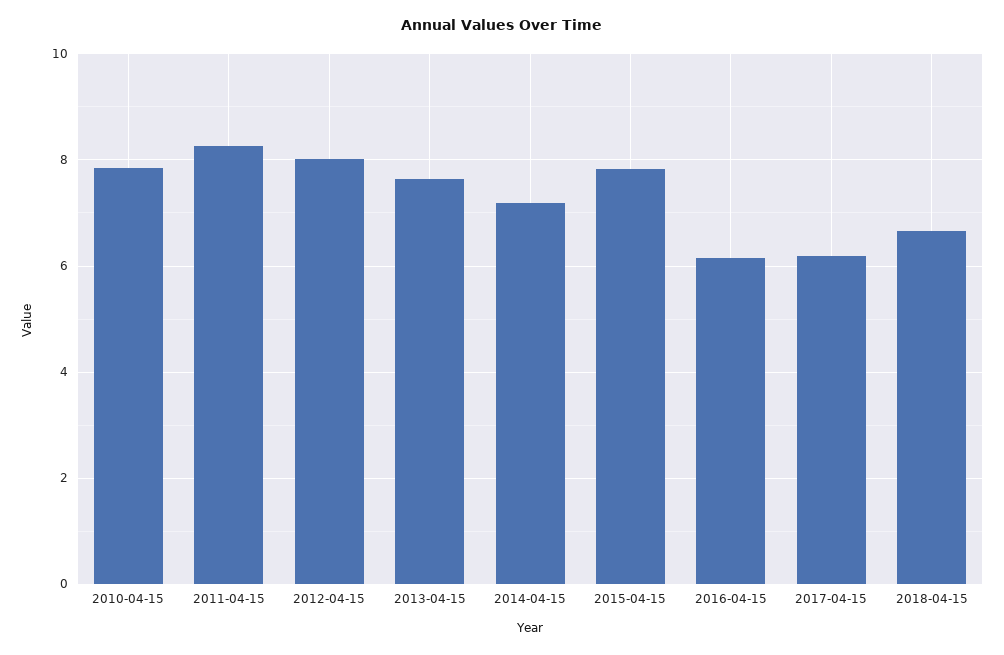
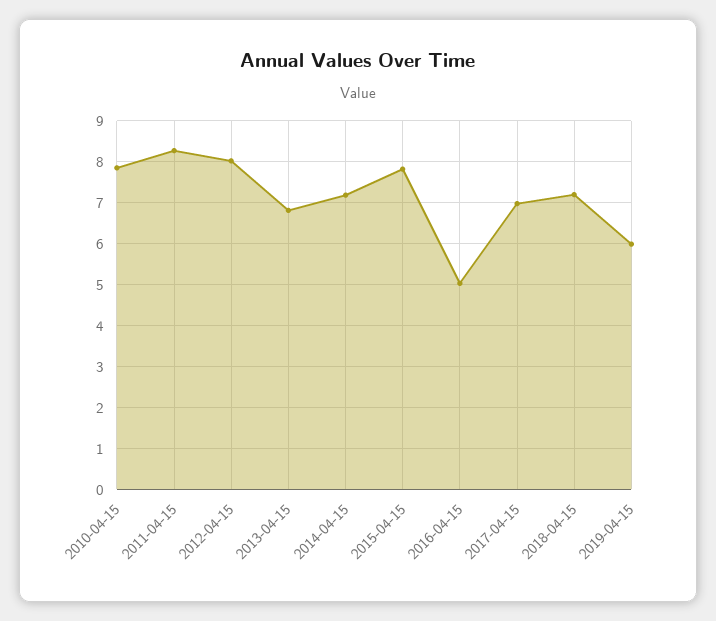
2013-04-15: 7.6 -> 6.8
2016-04-15: 6.2 -> 5
2017-04-15: 6.2 -> 7
2018-04-15: 6.6 -> 7.2
2019-04-15: none -> 6

